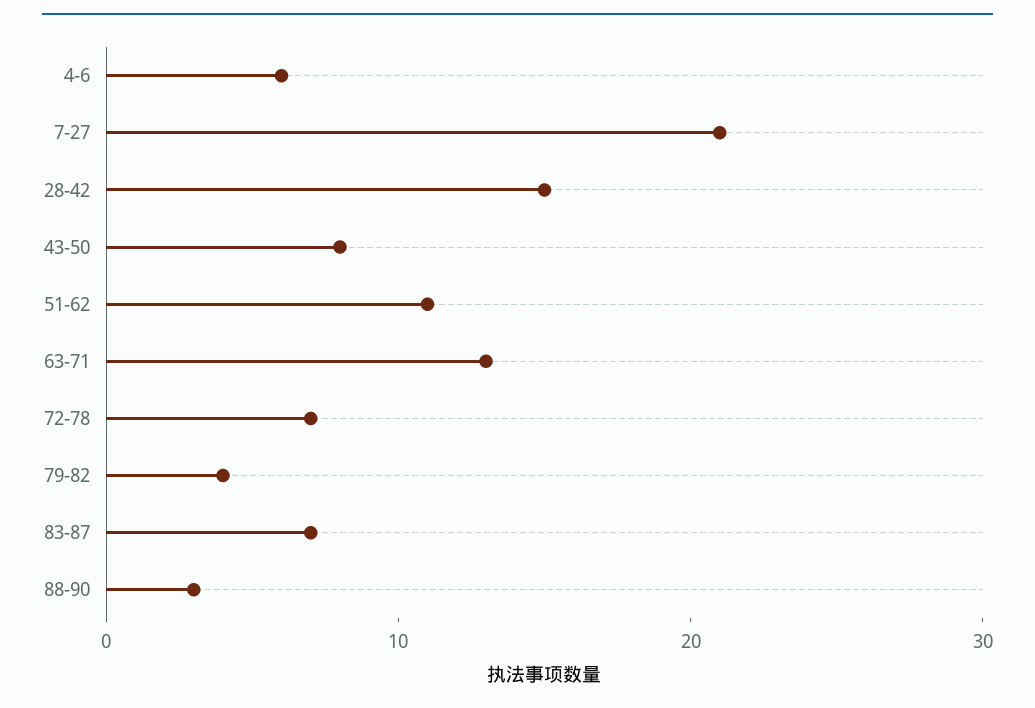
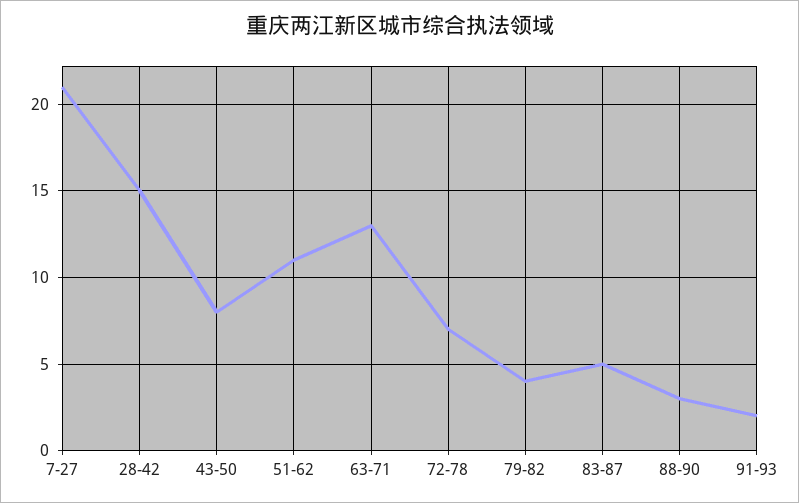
4-6: 6 -> none
83-87: 7 -> 5
91-93: none -> 2

